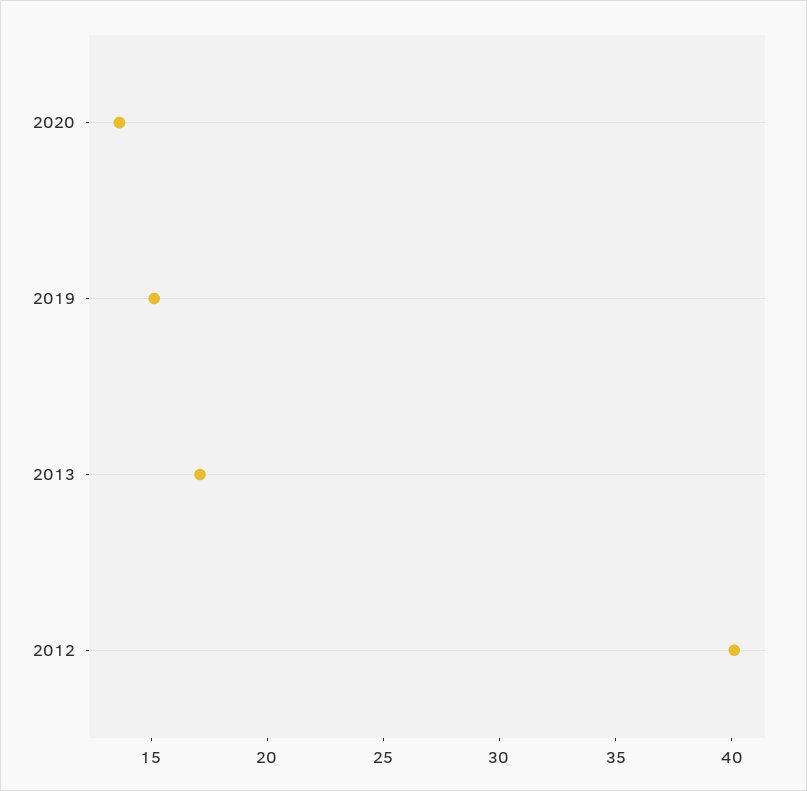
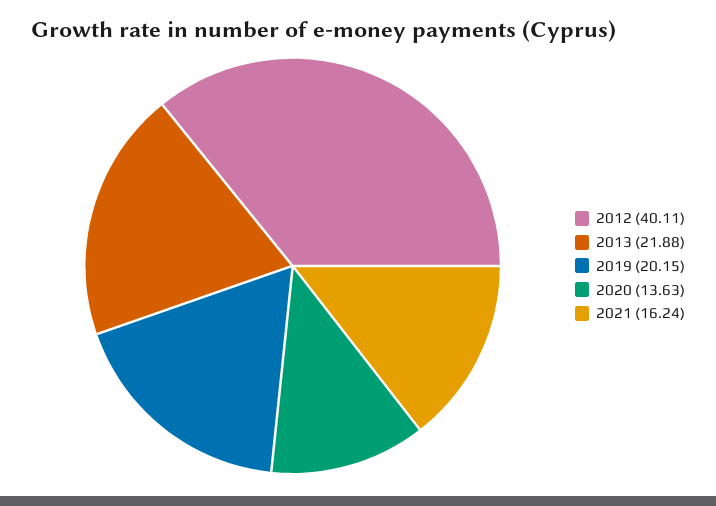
2019: 15 -> 20.15
2013: 17 -> 21.88
2021: none -> 16.24

